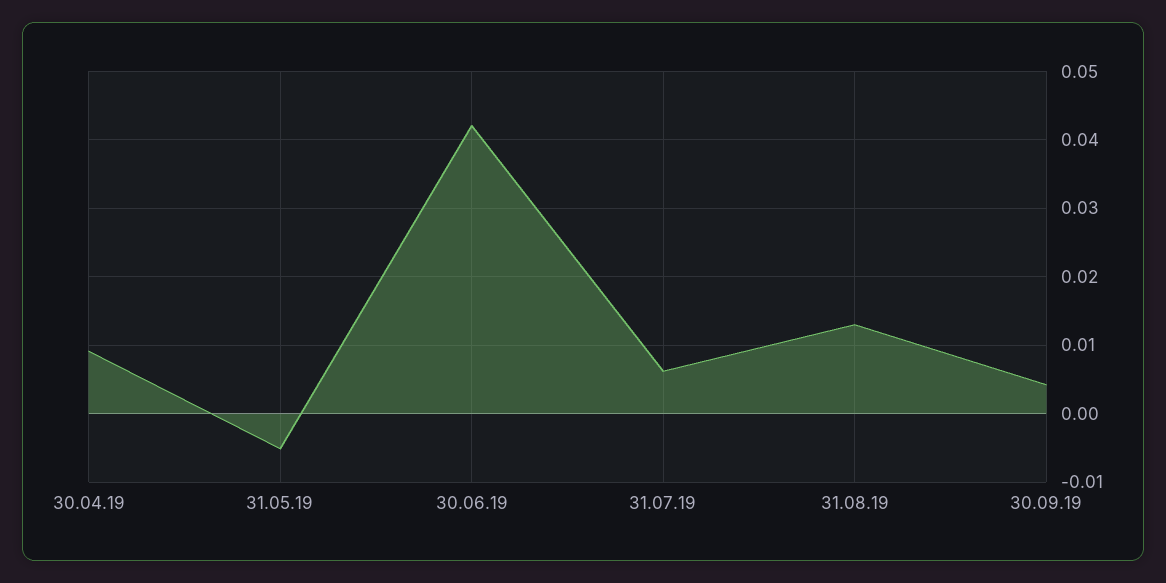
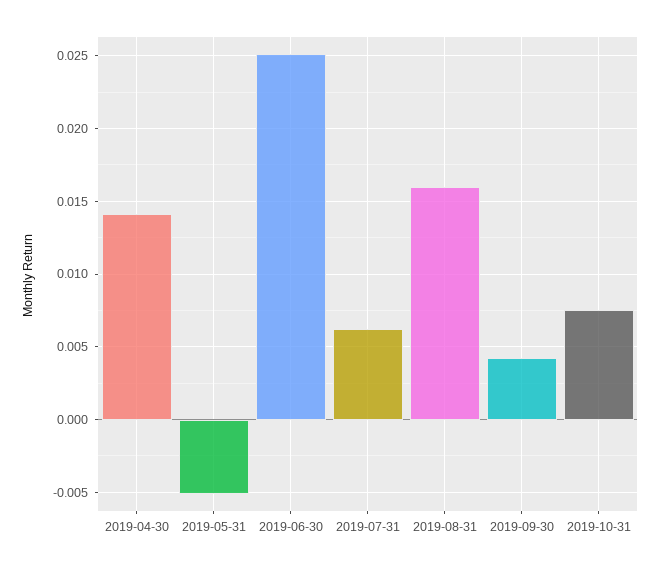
30.04.19: 0.009 -> 0.014
30.06.19: 0.042 -> 0.025
31.08.19: 0.013 -> 0.016
2019-10-31: none -> 0.0075

